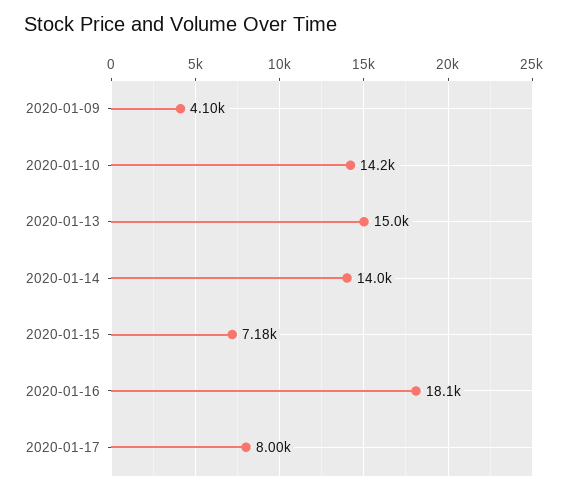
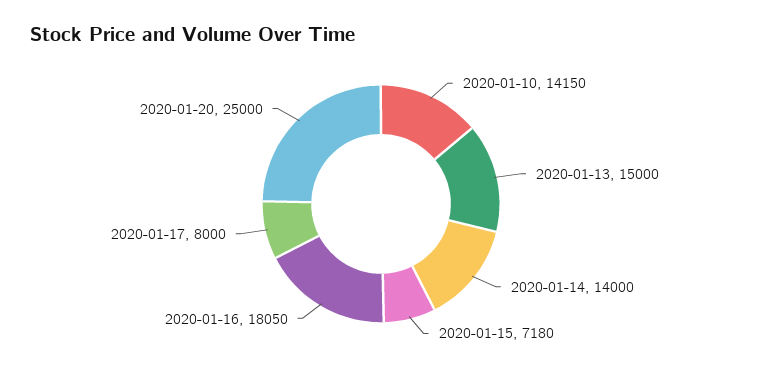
2020-01-09: 4100 -> none
2020-01-20: none -> 25000

